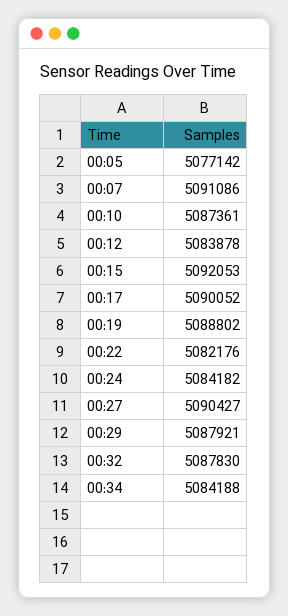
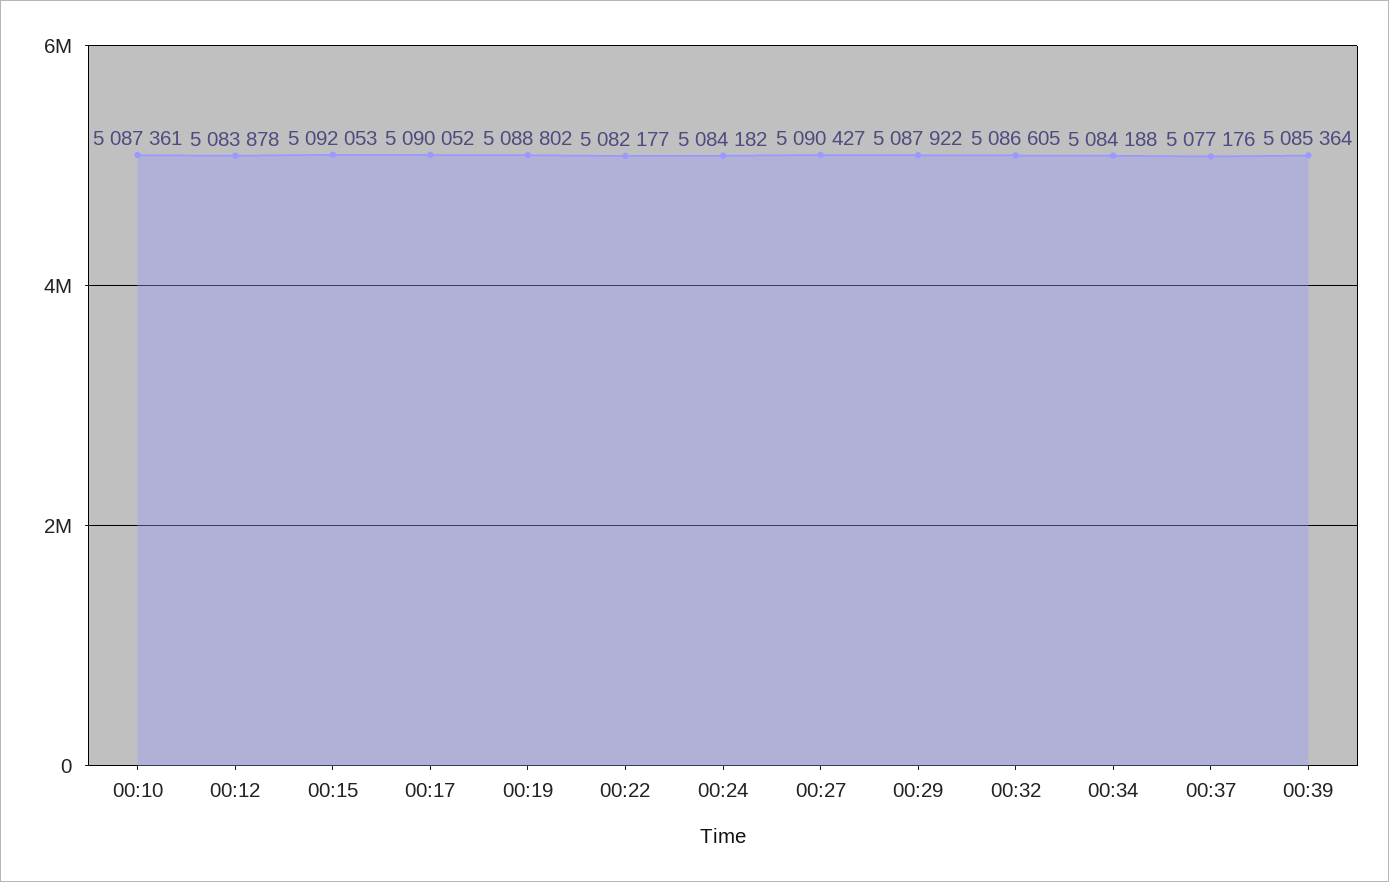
00:05: 5077142 -> none
00:07: 5091086 -> none
00:22: 5082176 -> 5082177
00:29: 5087921 -> 5087922
00:32: 5087830 -> 5086605
00:37: none -> 5077176
00:39: none -> 5085364

